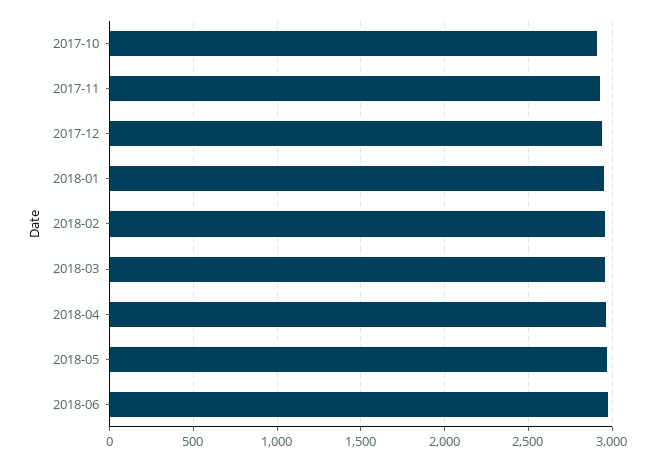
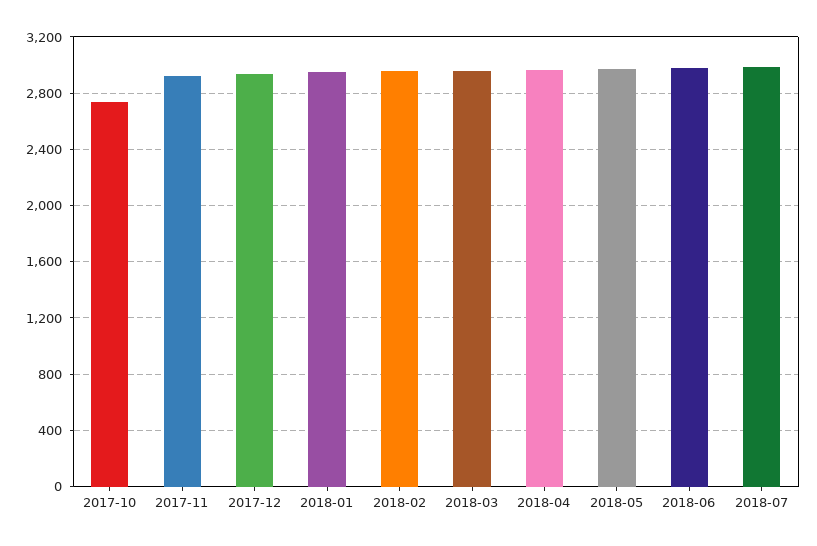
2017-10: 2900 -> 2750
2018-07: none -> 3000

